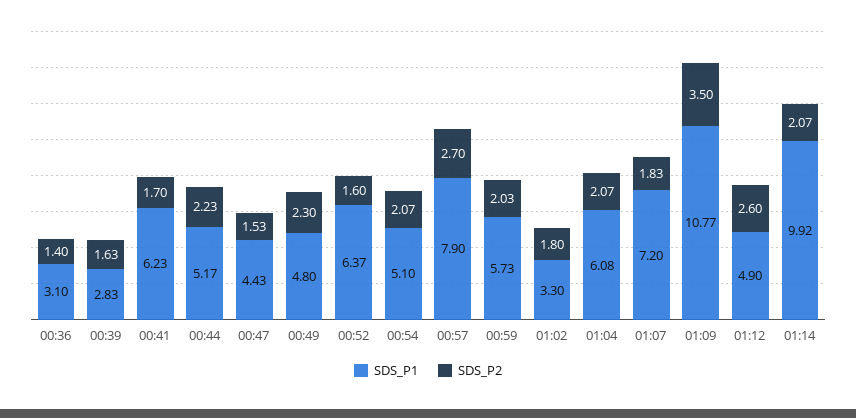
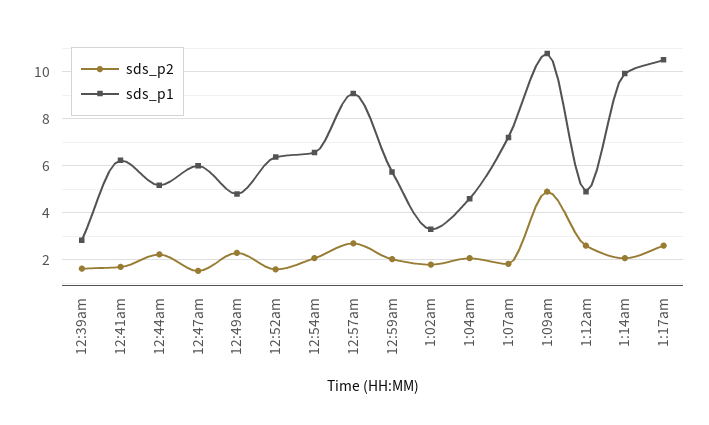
SDS_P1, 00:36: 3.1 -> none
SDS_P2, 00:36: 1.4 -> none
SDS_P1, 00:47: 4.43 -> 6
SDS_P1, 00:54: 5.1 -> 6.5
SDS_P1, 00:57: 7.9 -> 9
SDS_P1, 01:04: 6.08 -> 4.5
SDS_P2, 01:09: 3.5 -> 5
SDS_P2, 1:17am: none -> 2.5
SDS_P1, 1:17am: none -> 10.5

